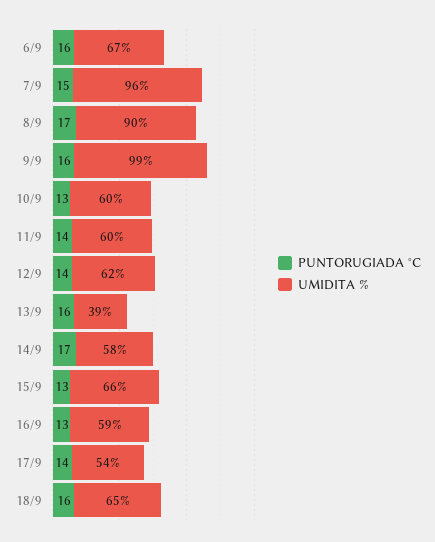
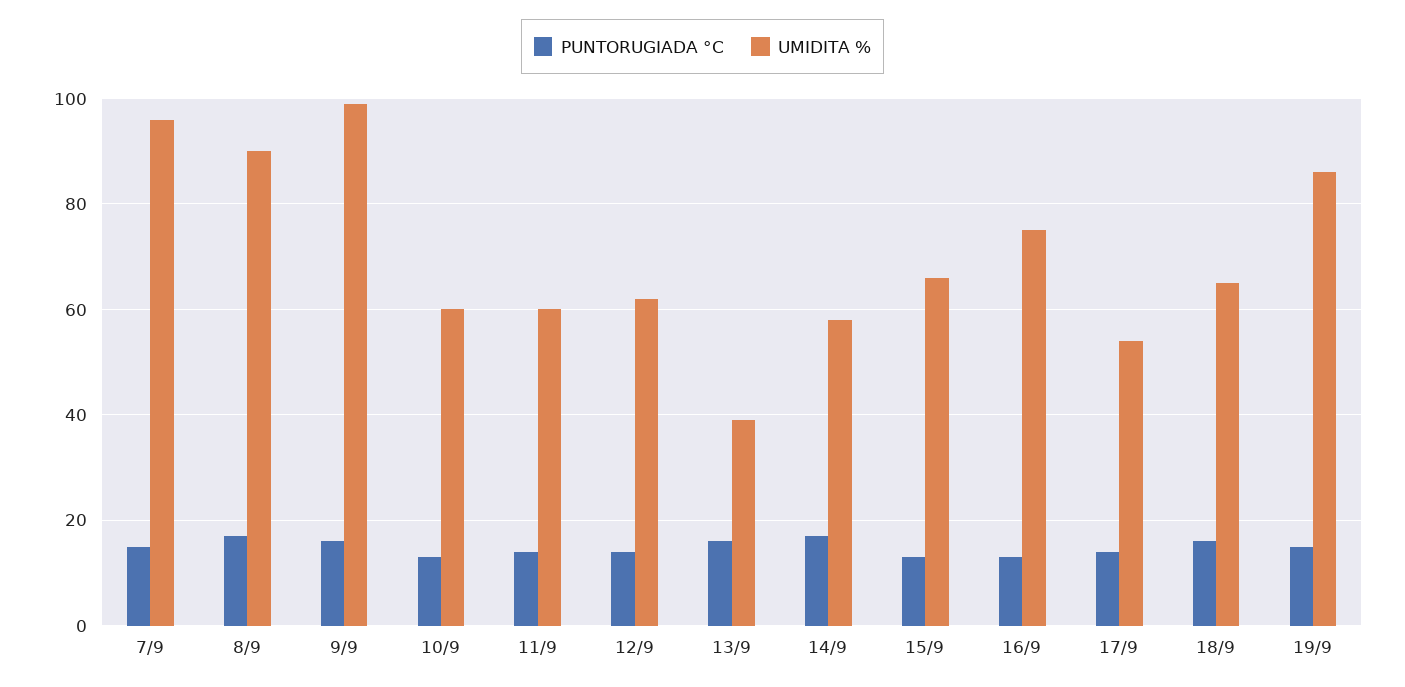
PUNTORUGIADA °C, 6/9: 16 -> none
UMIDITA %, 6/9: 67 -> none
UMIDITA %, 16/9: 59 -> 75
PUNTORUGIADA °C, 19/9: none -> 15
UMIDITA %, 19/9: none -> 85

